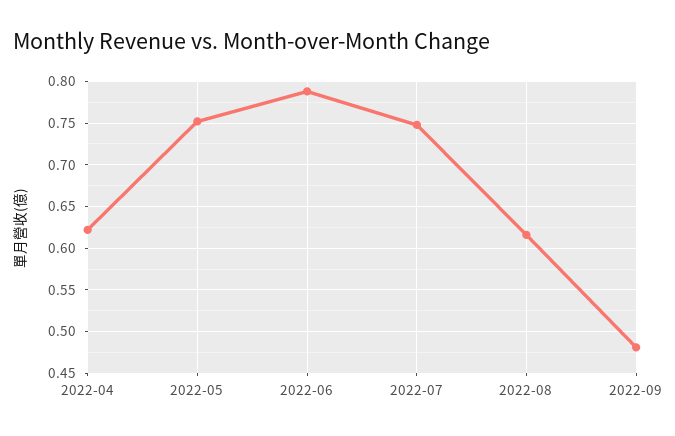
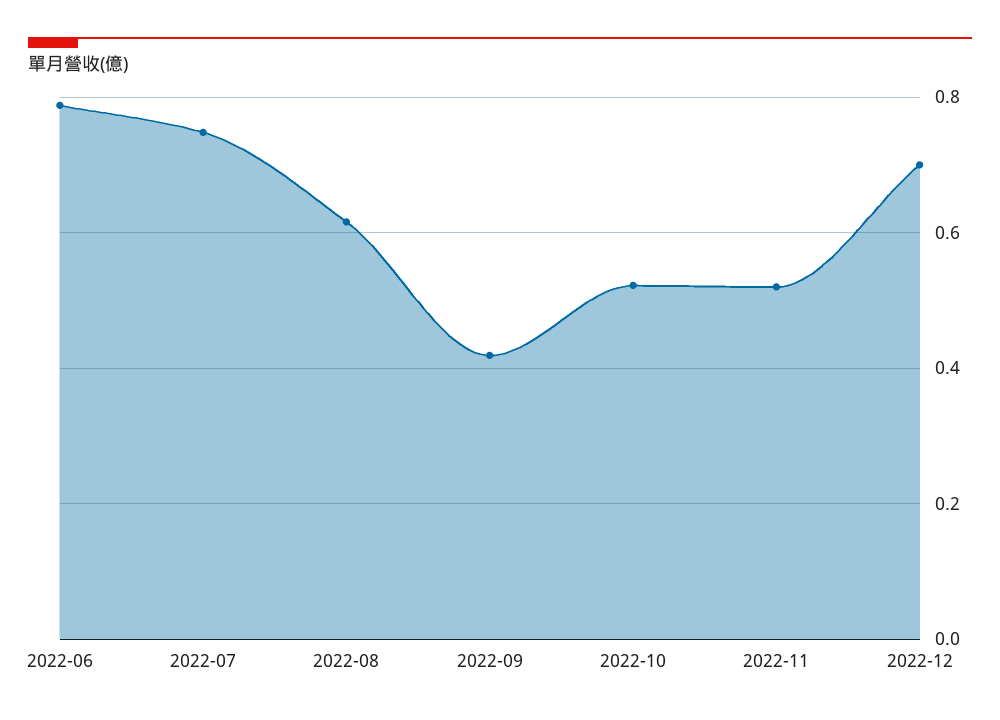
2022-04: 0.62 -> none
2022-05: 0.75 -> none
2022-09: 0.48 -> 0.42
2022-10: none -> 0.52
2022-11: none -> 0.52
2022-12: none -> 0.7

